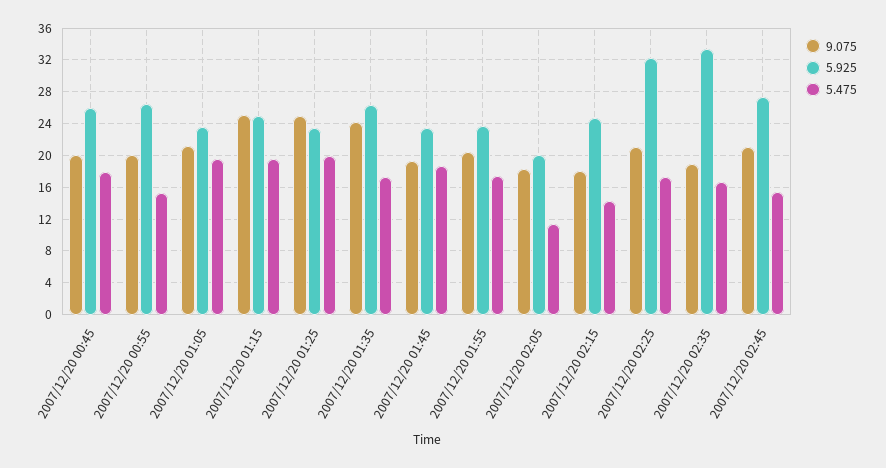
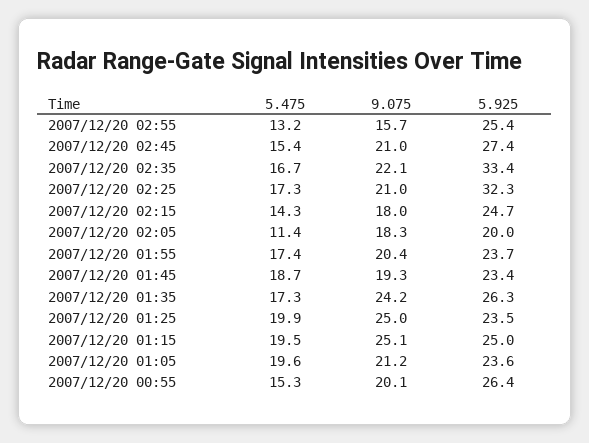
9.075, 2007/12/20 00:45: 20 -> none
5.925, 2007/12/20 00:45: 26 -> none
5.475, 2007/12/20 00:45: 18 -> none
9.075, 2007/12/20 02:35: 19 -> 22.1
5.475, 2007/12/20 02:55: none -> 13.2
9.075, 2007/12/20 02:55: none -> 15.7
5.925, 2007/12/20 02:55: none -> 25.4

